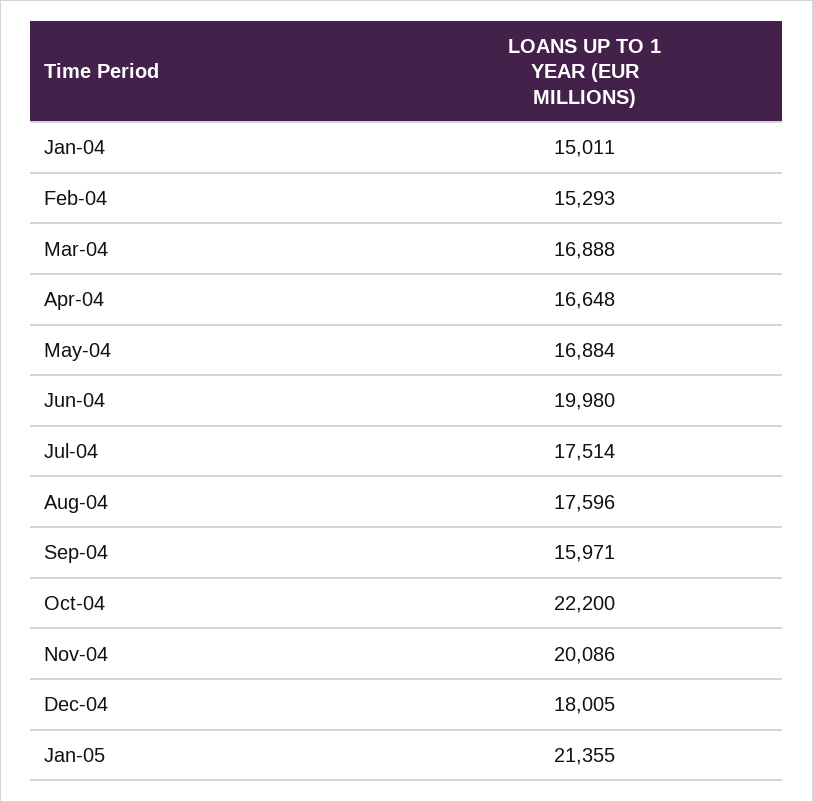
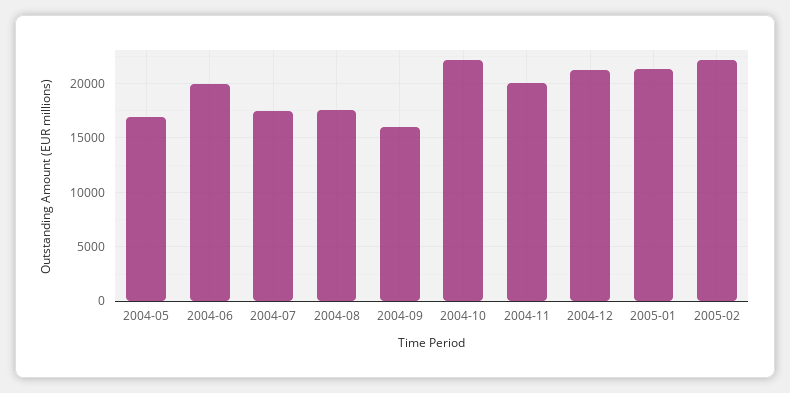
Jan-04: 15011 -> none
Feb-04: 15293 -> none
Mar-04: 16888 -> none
Apr-04: 16648 -> none
Dec-04: 18005 -> 21000
2005-02: none -> 22000

